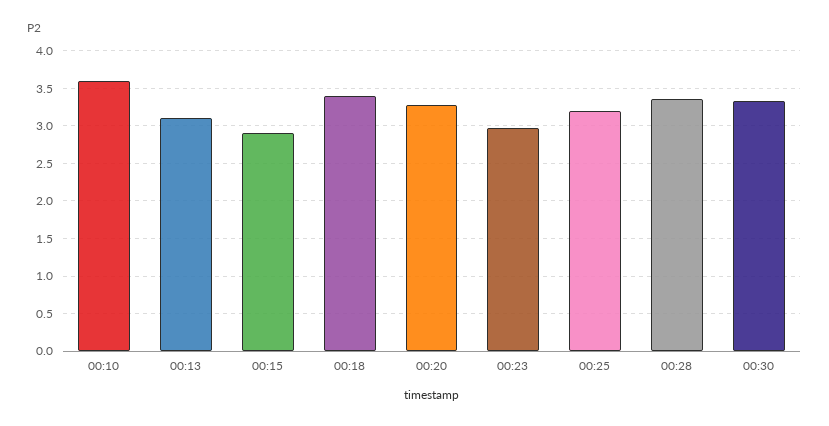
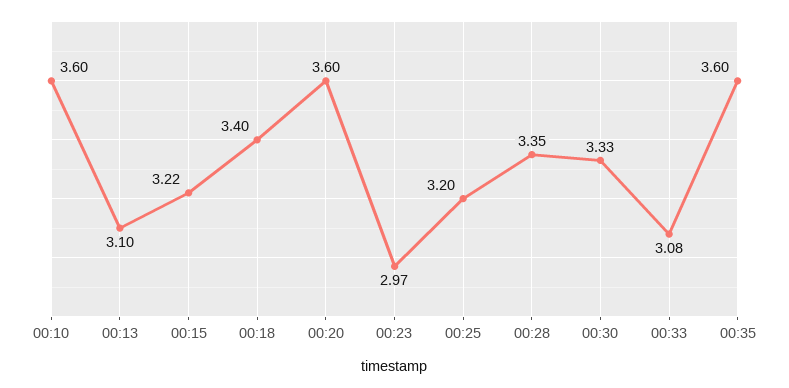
00:15: 2.9 -> 3.22
00:20: 3.3 -> 3.6
00:33: none -> 3.08
00:35: none -> 3.6

